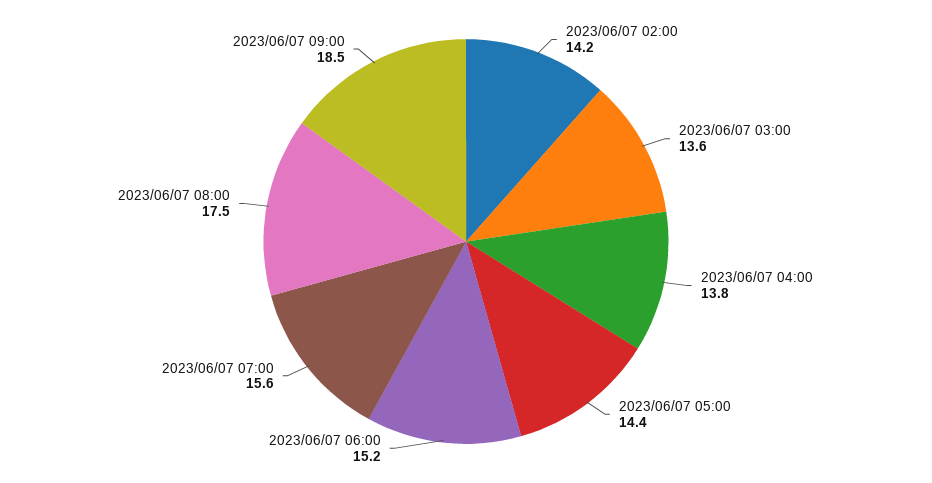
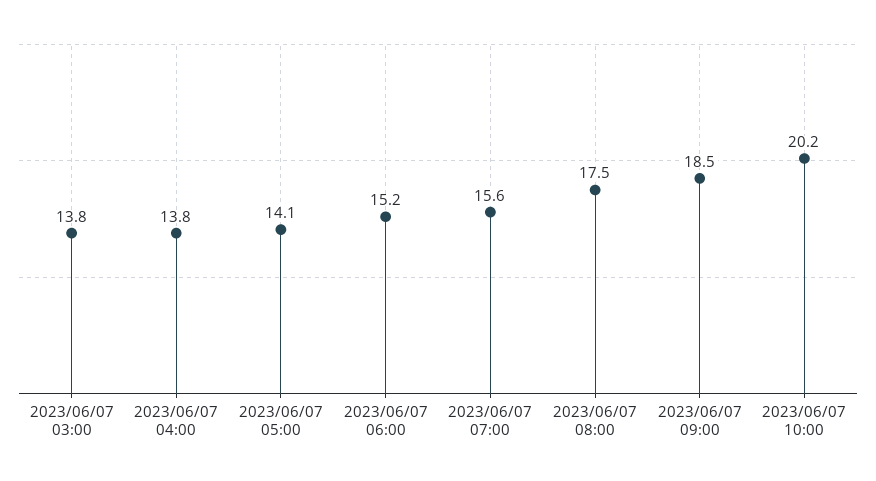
2023/06/07 02:00: 14.2 -> none
2023/06/07 03:00: 13.6 -> 13.8
2023/06/07 05:00: 14.4 -> 14.1
2023/06/07 10:00: none -> 20.2

